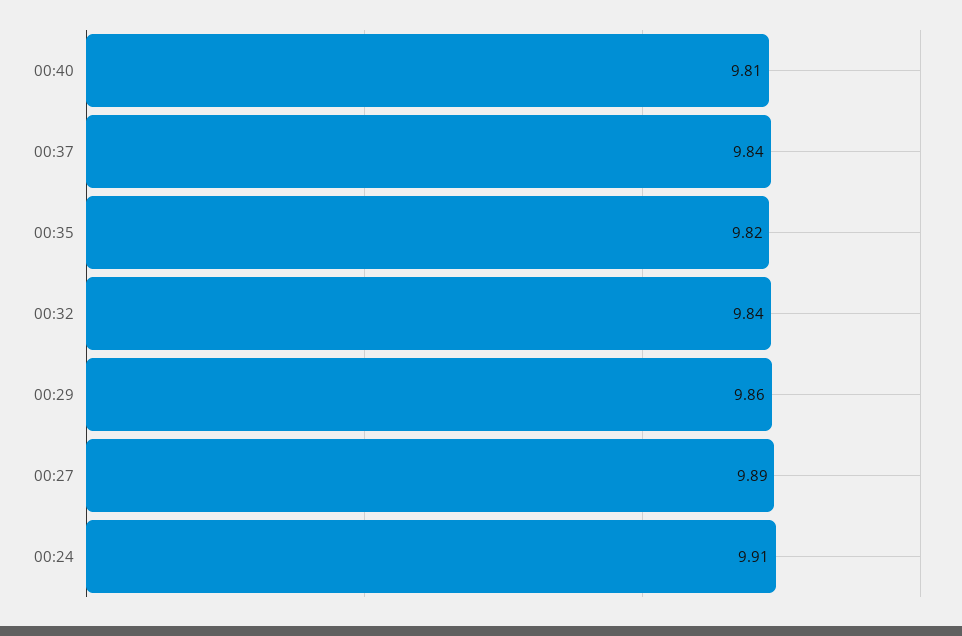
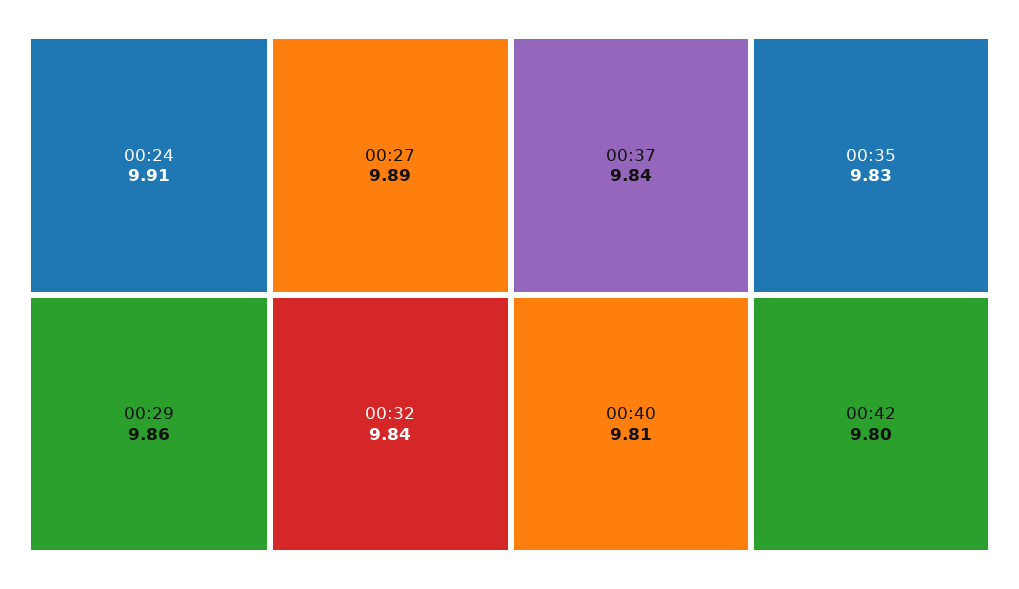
00:35: 9.82 -> 9.83
00:42: none -> 9.8

